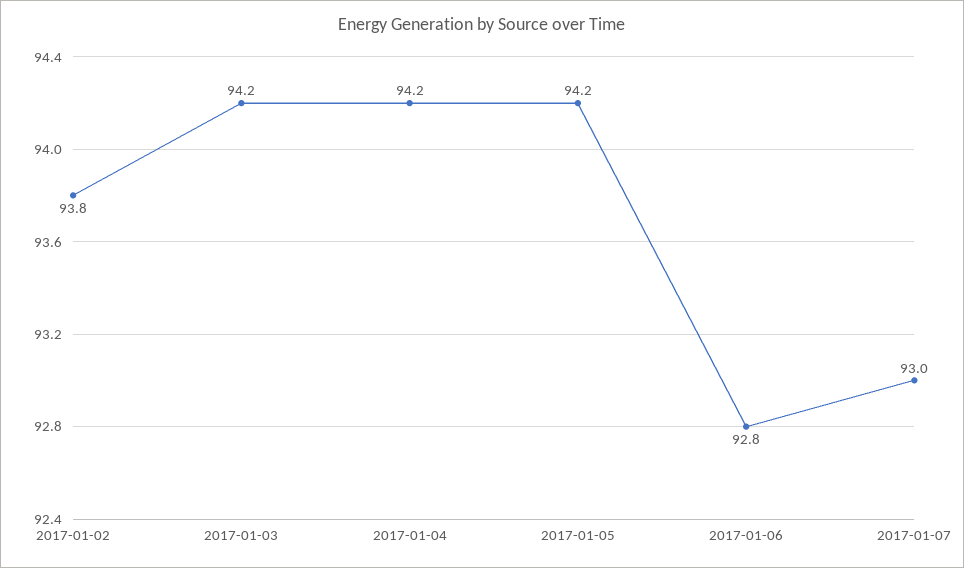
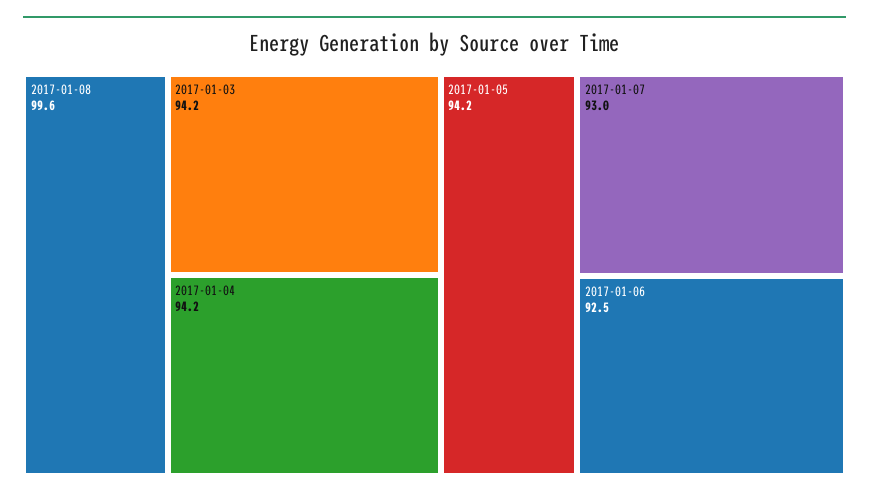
2017-01-02: 93.8 -> none
2017-01-06: 92.8 -> 92.5
2017-01-08: none -> 99.6

